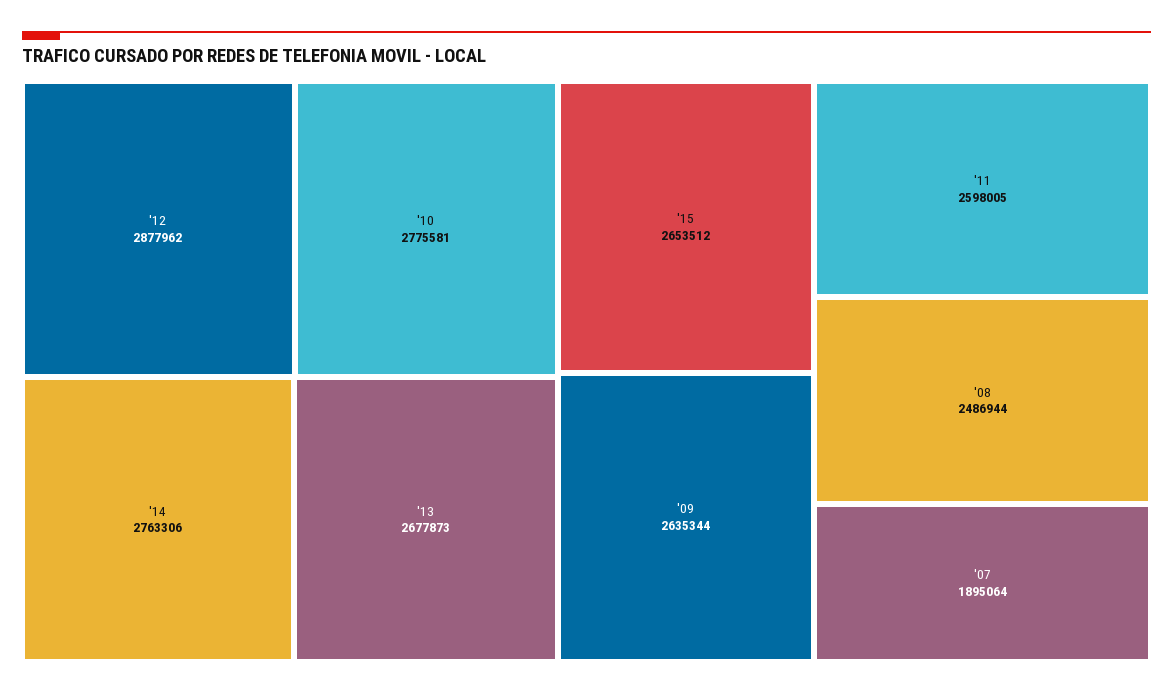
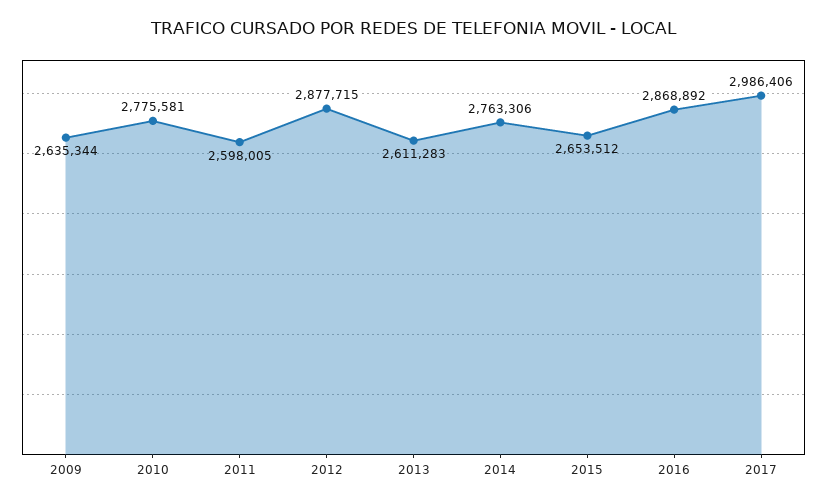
'12: 2877962 -> 2877715
'13: 2677873 -> 2611283
'08: 2486944 -> none
'07: 1895064 -> none
2016: none -> 2868892
2017: none -> 2986406

